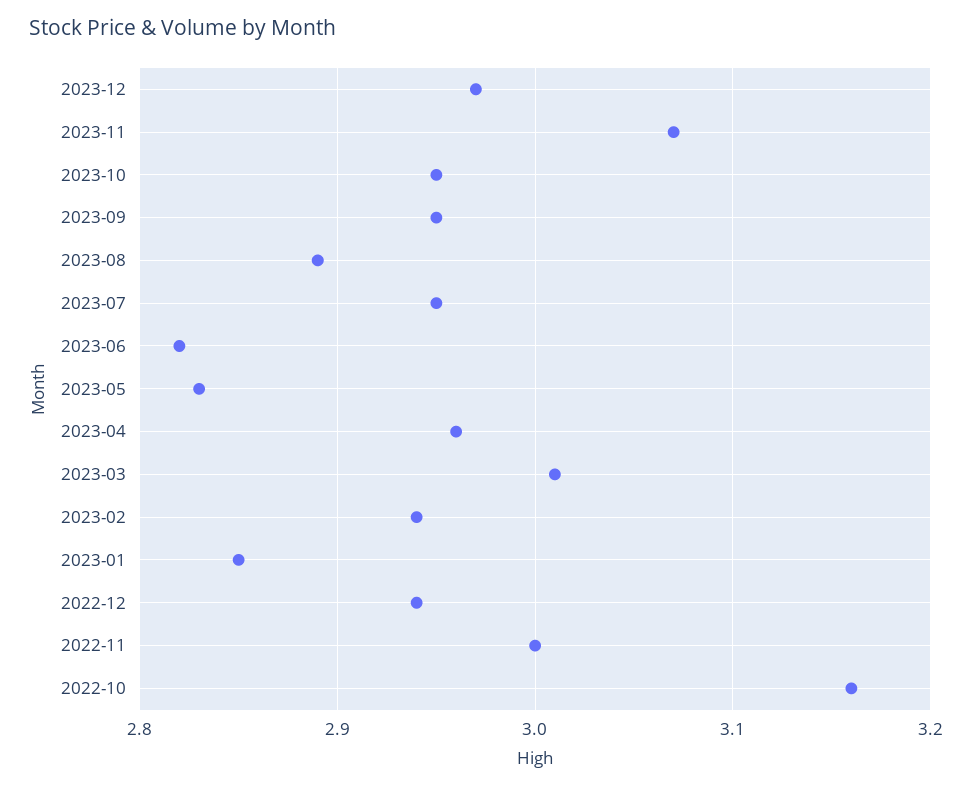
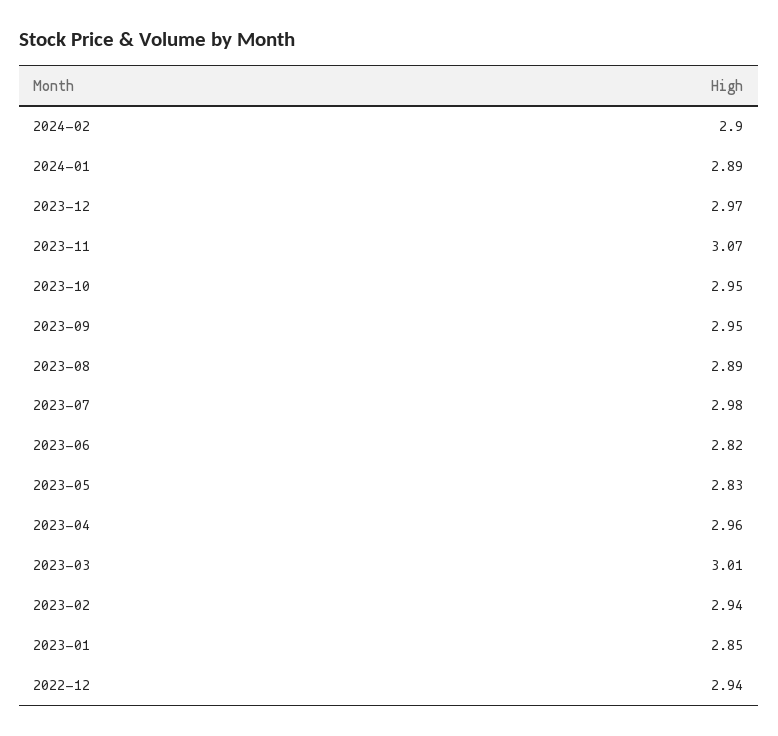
2023-07: 2.95 -> 2.98
2022-11: 3 -> none
2022-10: 3.16 -> none
2024-02: none -> 2.9
2024-01: none -> 2.89

